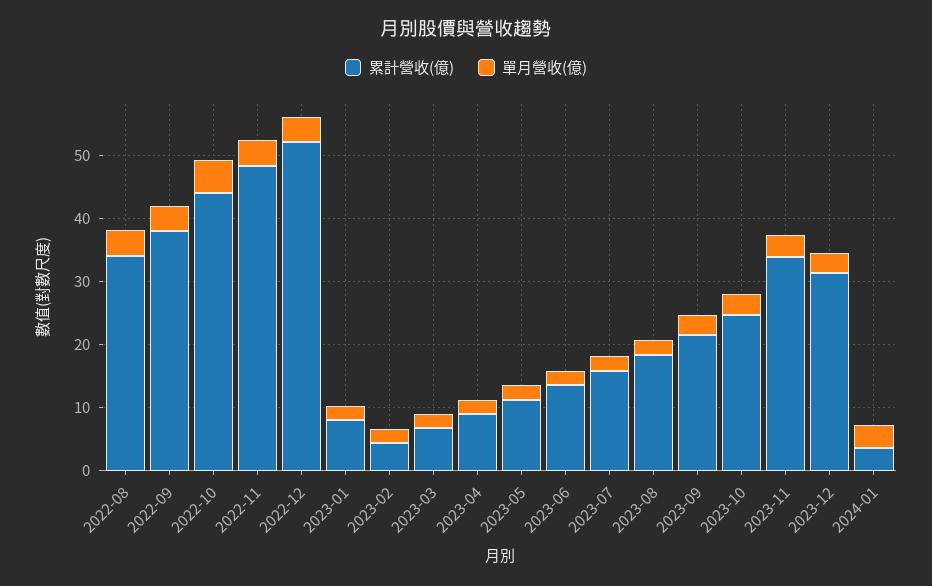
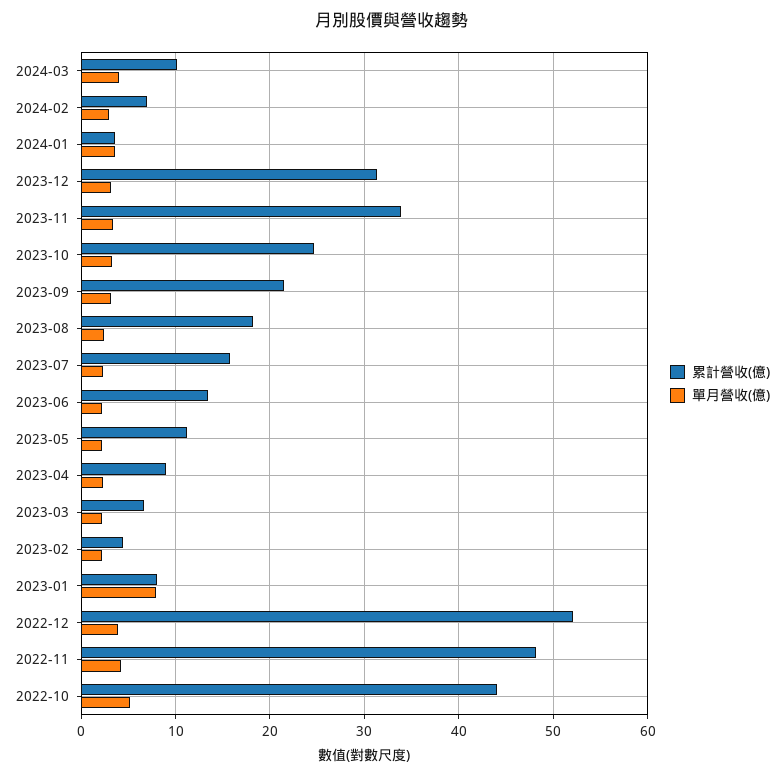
累計營收(億), 2022-08: 34 -> none
單月營收(億), 2022-08: 4 -> none
累計營收(億), 2022-09: 38 -> none
單月營收(億), 2022-09: 4 -> none
單月營收(億), 2023-01: 2 -> 8
累計營收(億), 2024-03: none -> 10
單月營收(億), 2024-03: none -> 4
累計營收(億), 2024-02: none -> 7
單月營收(億), 2024-02: none -> 3

